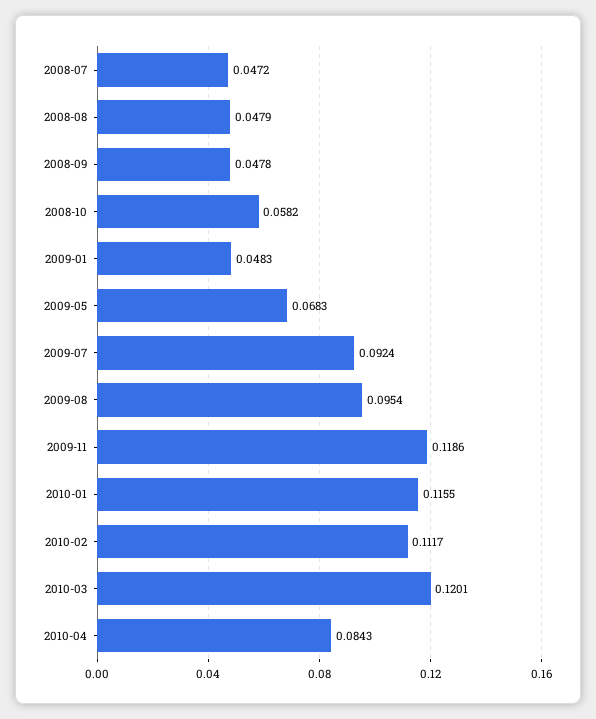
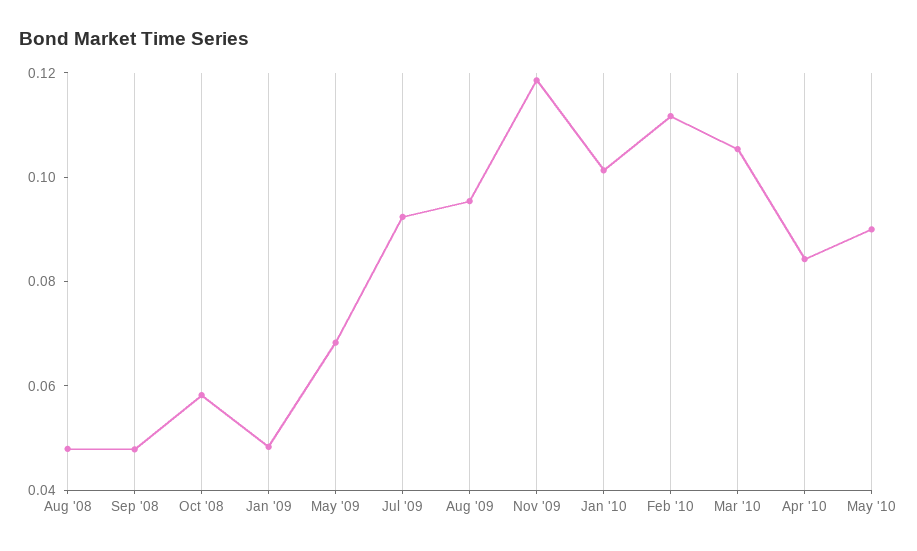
2008-07: 0.0472 -> none
2010-01: 0.1155 -> 0.1
2010-03: 0.1201 -> 0.105
May '10: none -> 0.09

